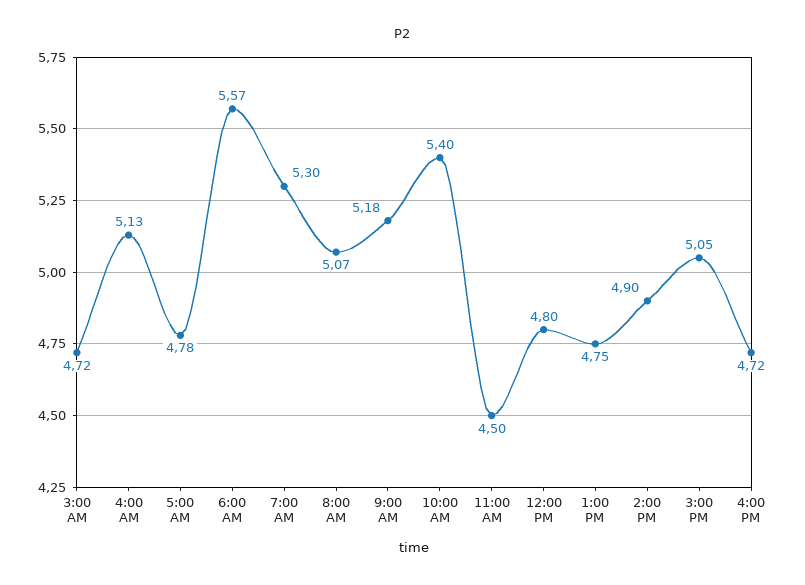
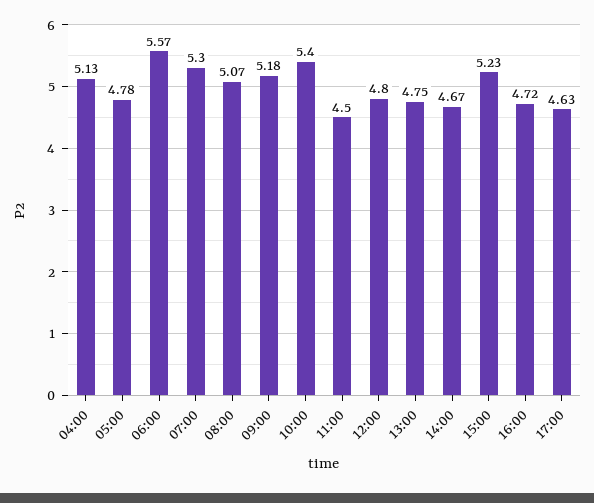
3:00 AM: 4.72 -> none
2:00 PM: 4.9 -> 4.67
3:00 PM: 5.05 -> 5.23
17:00: none -> 4.63

